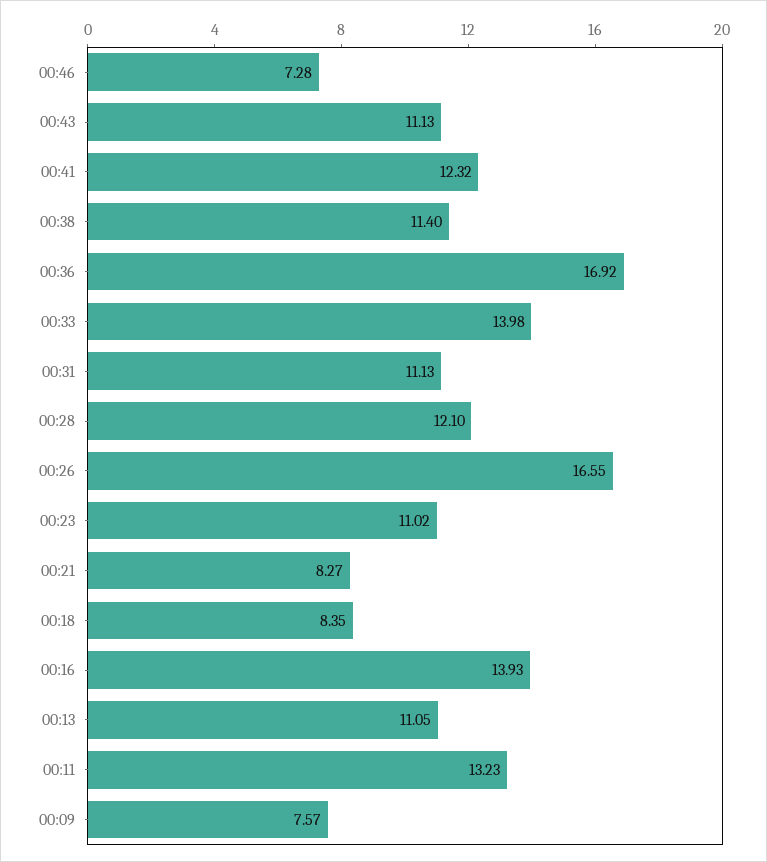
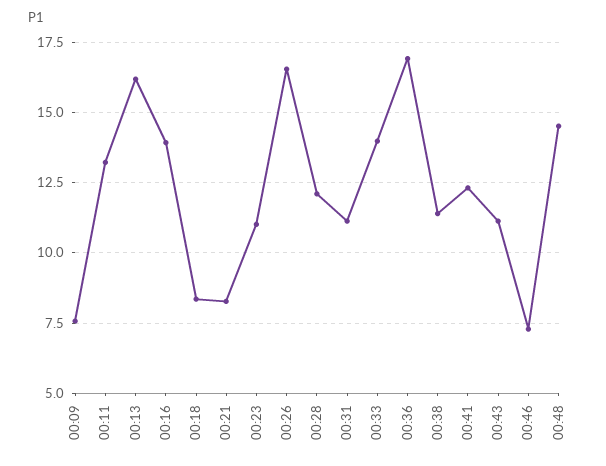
00:13: 11.05 -> 16.25
00:48: none -> 14.5

